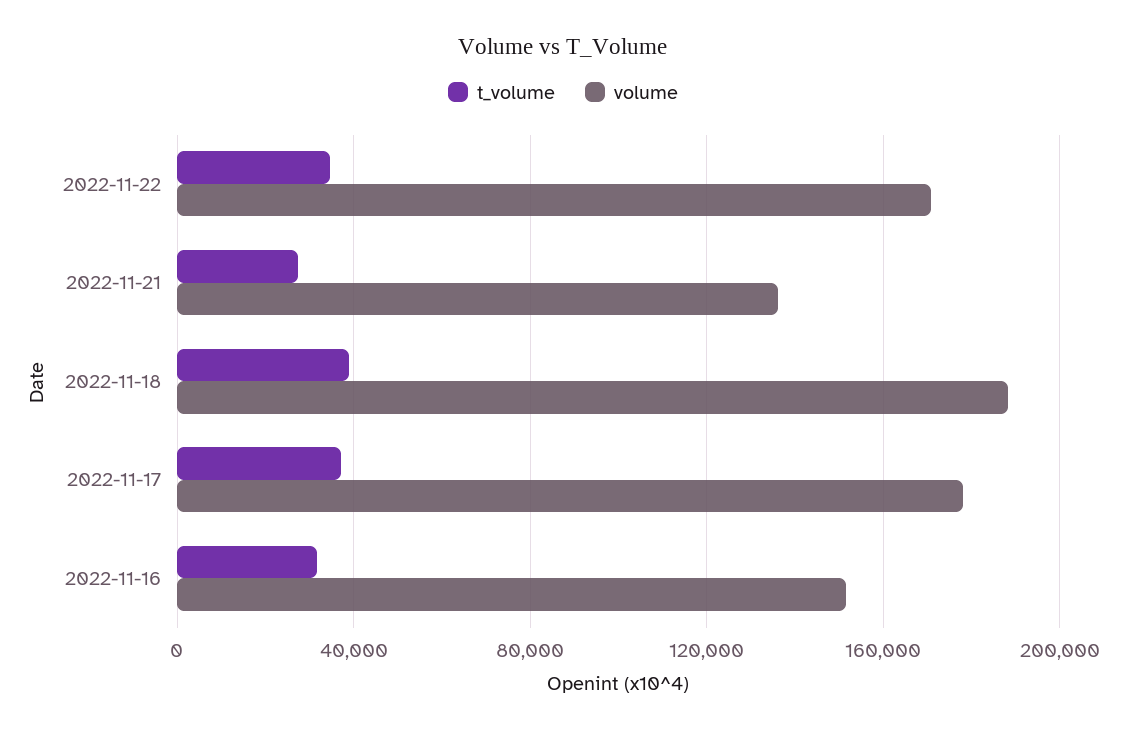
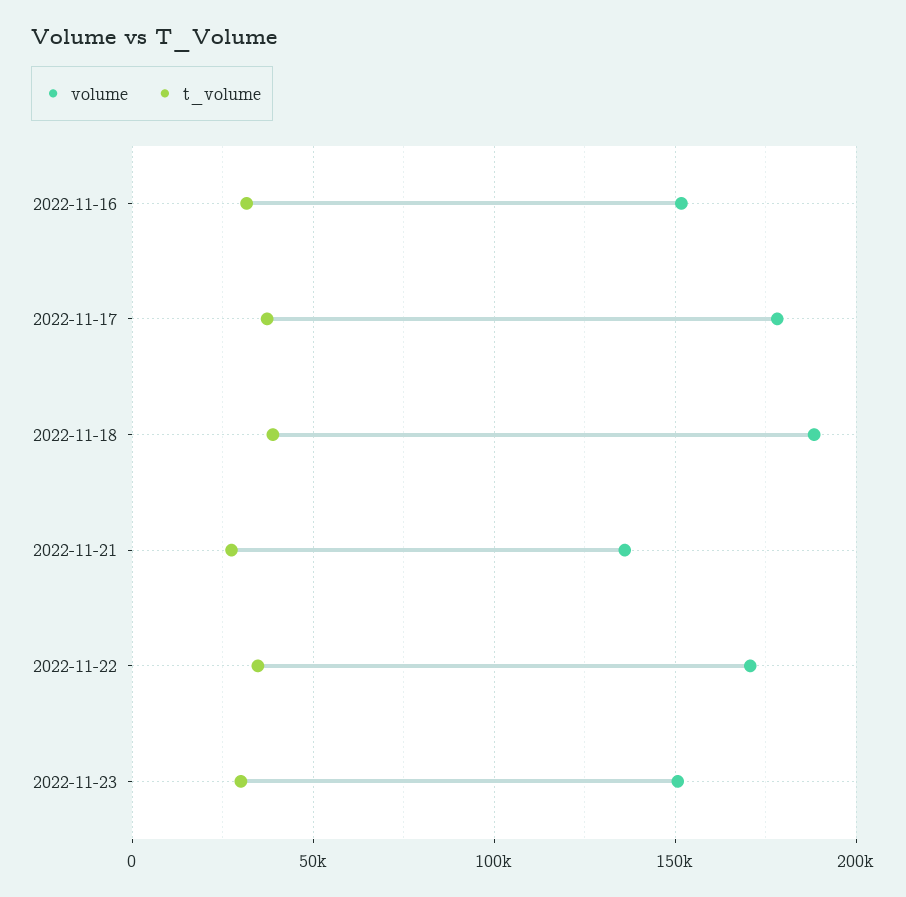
volume, 2022-11-23: none -> 150000
t_volume, 2022-11-23: none -> 30000

